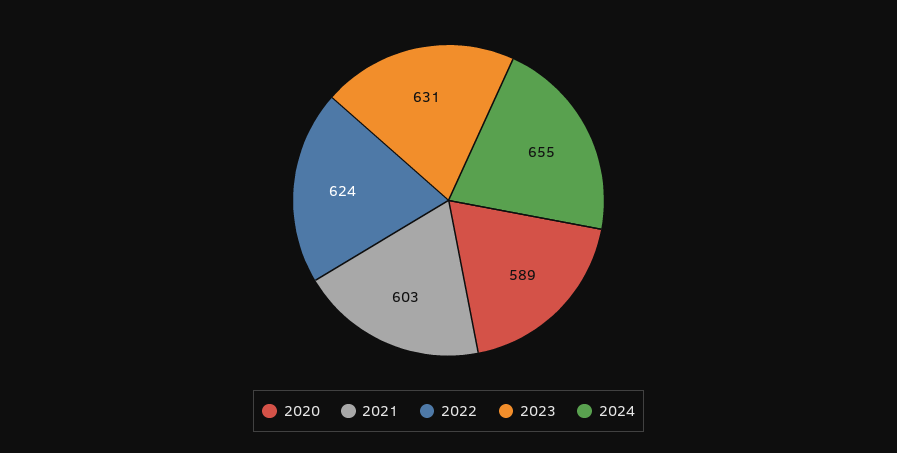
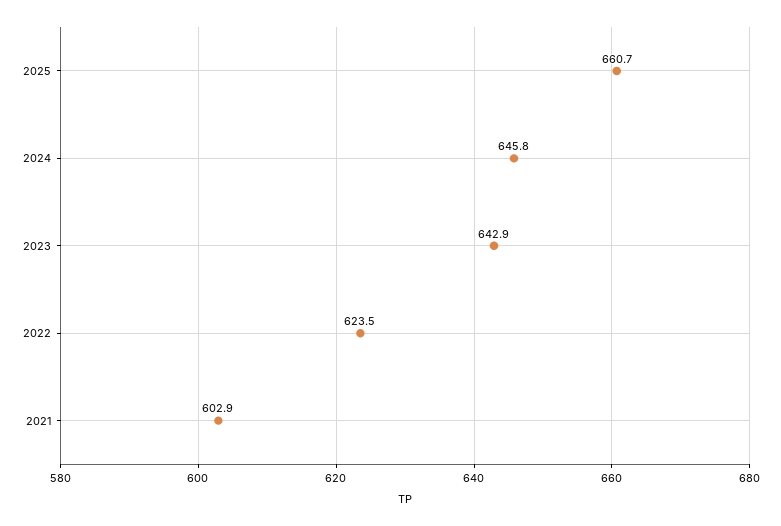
2020: 589 -> none
2023: 631 -> 642.9
2024: 655 -> 645.8
2025: none -> 660.7

